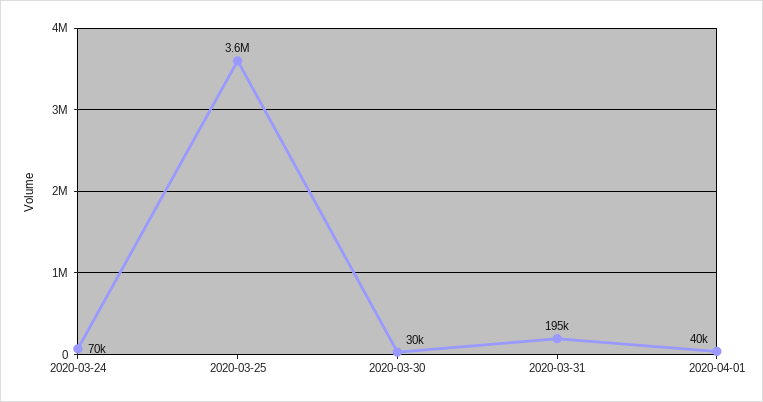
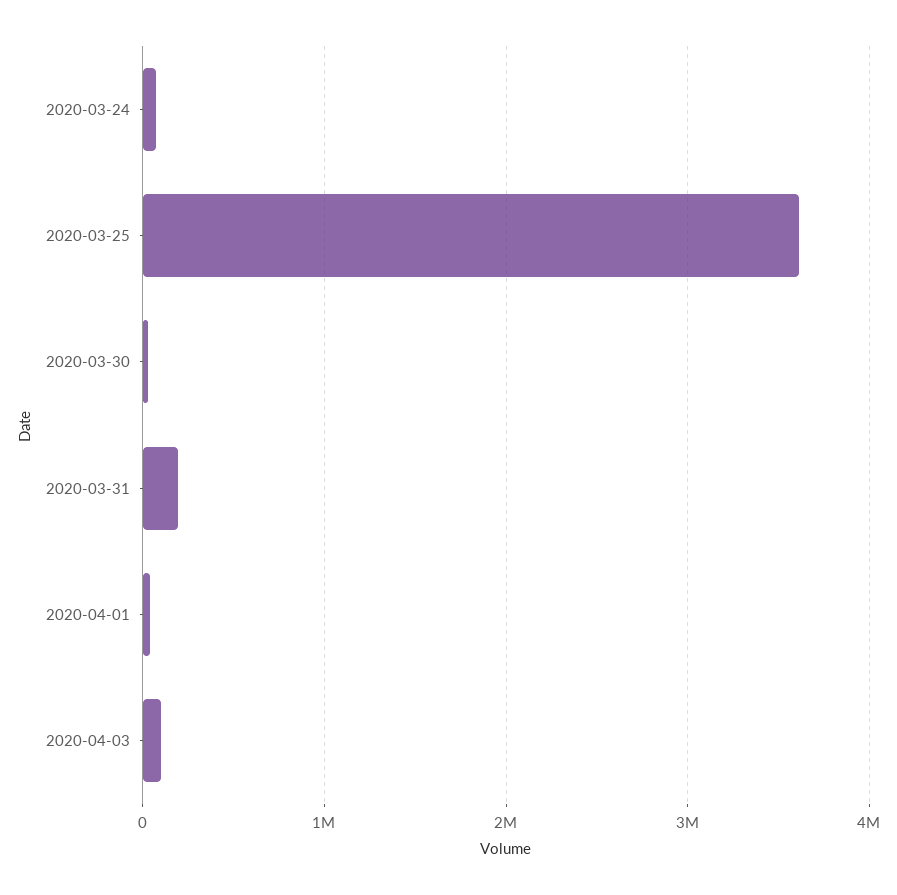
2020-04-03: none -> 100000

